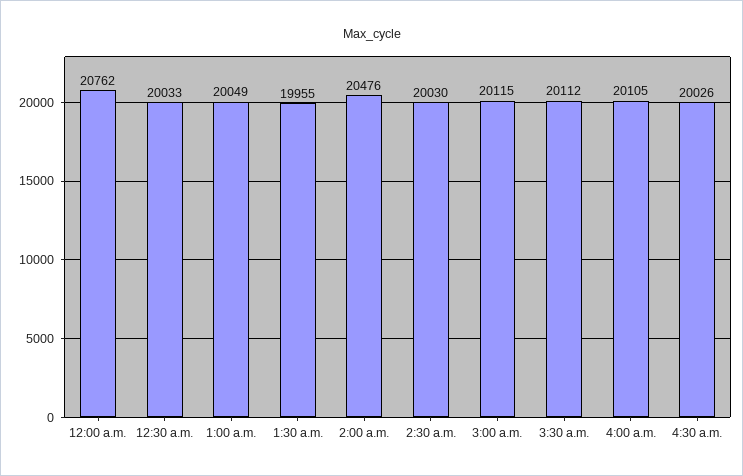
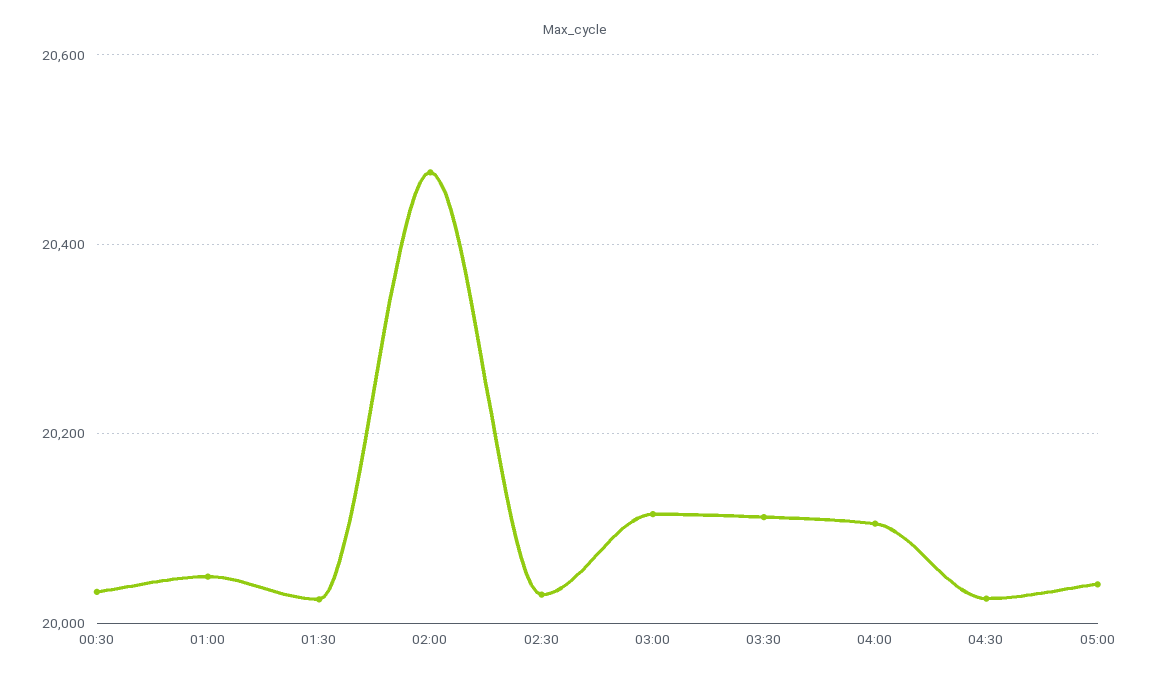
12:00 a.m.: 20762 -> none
1:30 a.m.: 19955 -> 20020
05:00: none -> 20040

